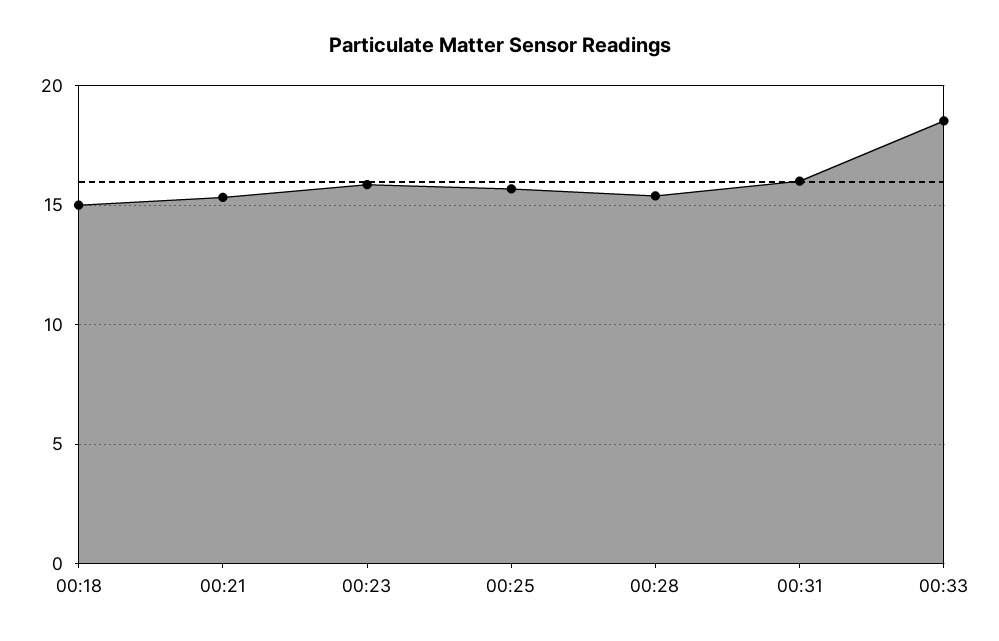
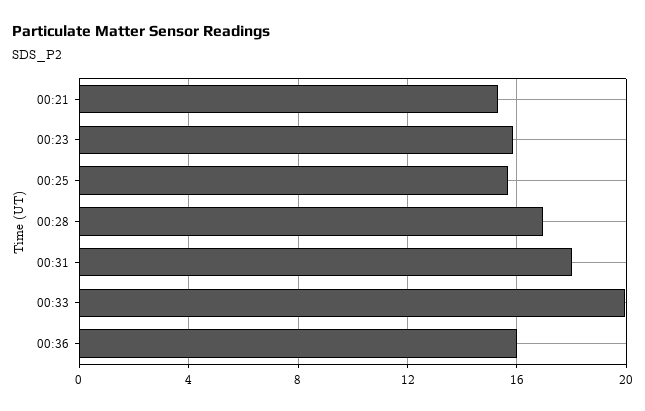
00:18: 15 -> none
00:28: 15.5 -> 17
00:31: 16 -> 18
00:33: 18.5 -> 20
00:36: none -> 16

